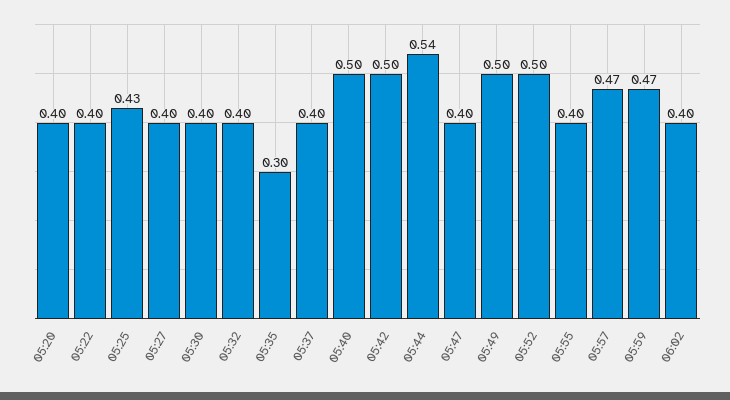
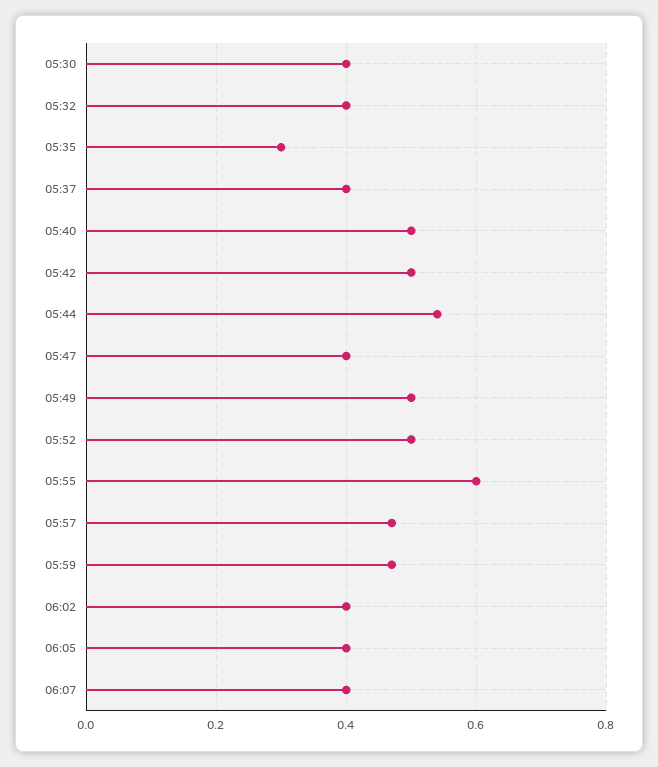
05:20: 0.4 -> none
05:22: 0.4 -> none
05:25: 0.43 -> none
05:27: 0.4 -> none
05:55: 0.4 -> 0.6
06:05: none -> 0.4
06:07: none -> 0.4

